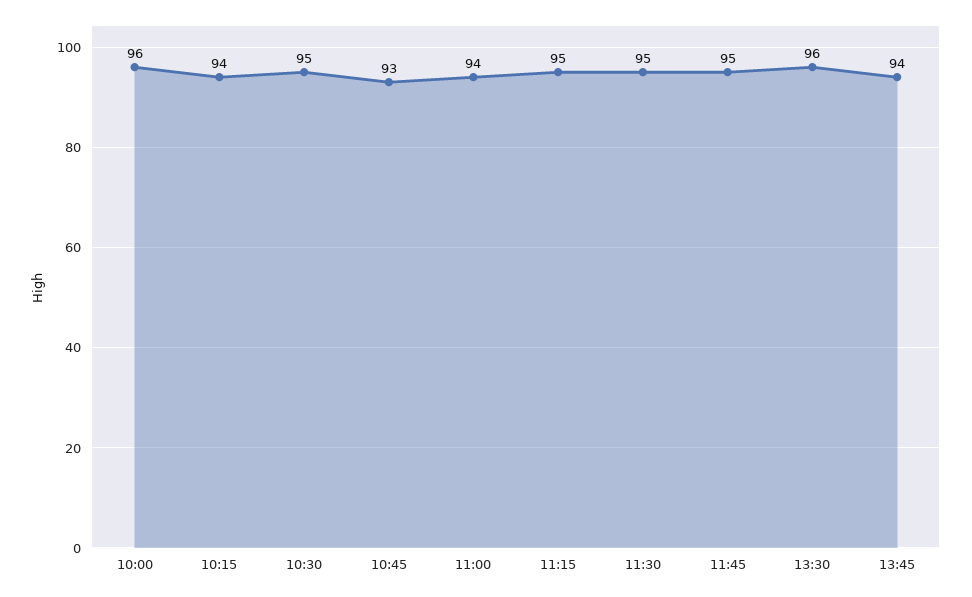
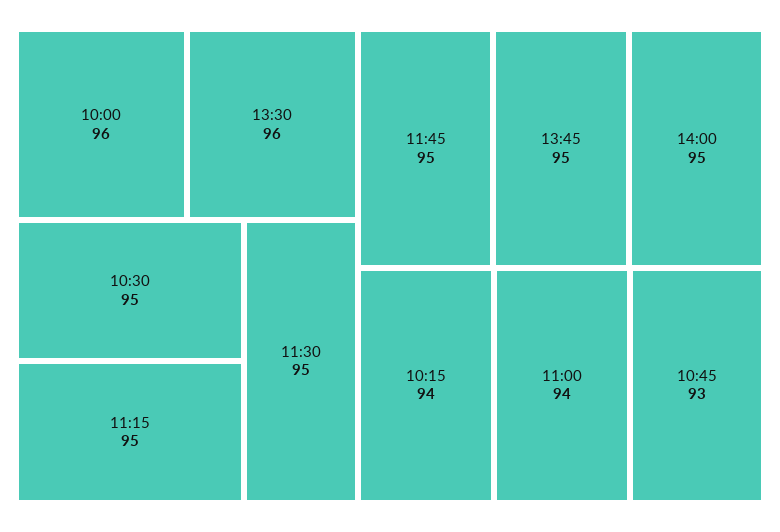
13:45: 94 -> 95
14:00: none -> 95

